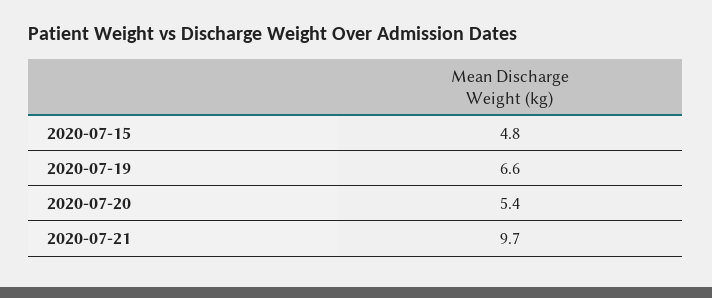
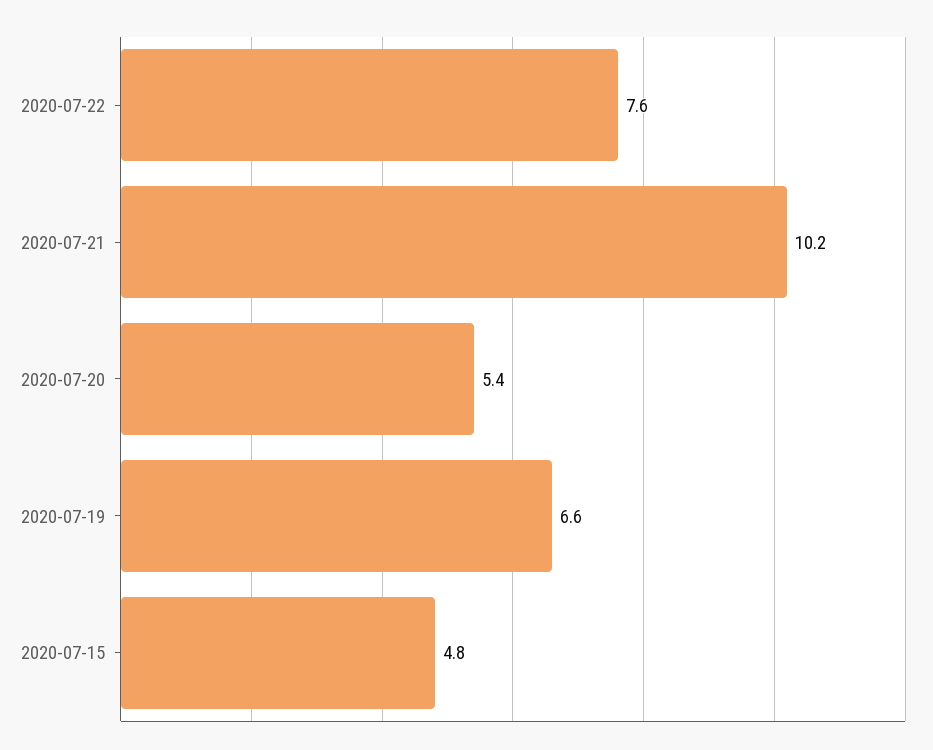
2020-07-21: 9.7 -> 10.2
2020-07-22: none -> 7.6

